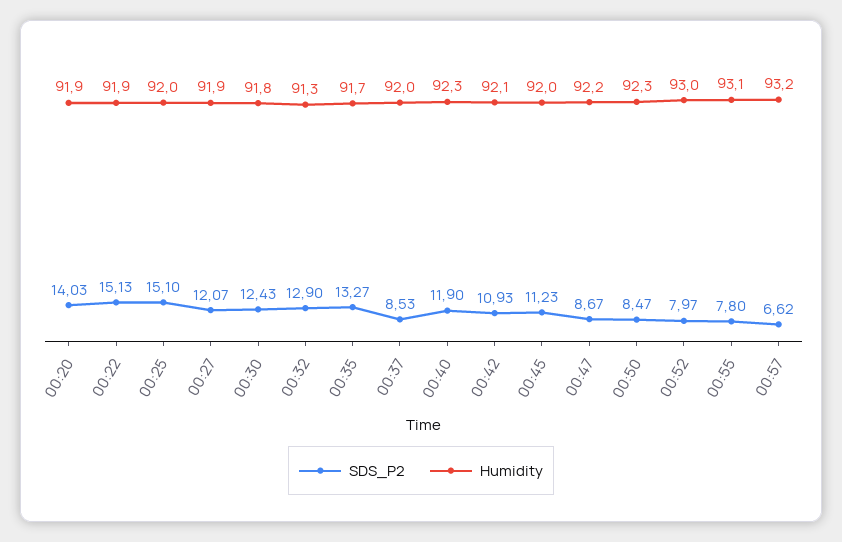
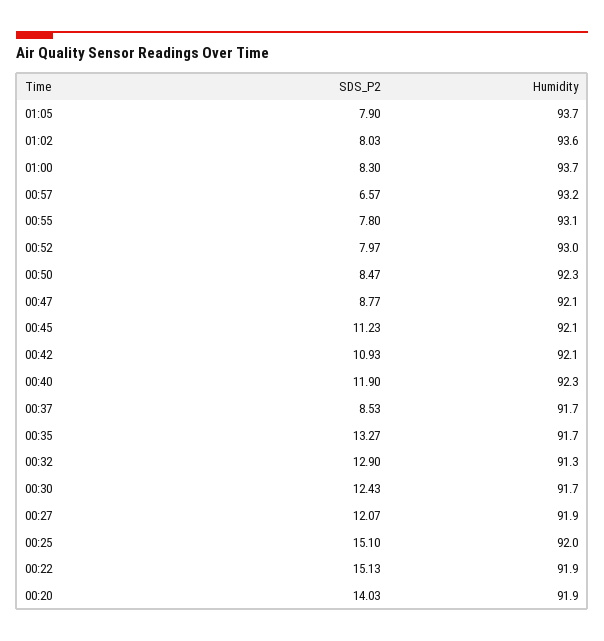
Humidity, 00:30: 91.8 -> 91.7
Humidity, 00:37: 92 -> 91.7
Humidity, 00:45: 92 -> 92.1
SDS_P2, 00:47: 8.67 -> 8.77
Humidity, 00:47: 92.2 -> 92.1
SDS_P2, 00:57: 6.62 -> 6.57
SDS_P2, 01:05: none -> 7.9
Humidity, 01:05: none -> 93.7
SDS_P2, 01:02: none -> 8.03
Humidity, 01:02: none -> 93.6
SDS_P2, 01:00: none -> 8.3
Humidity, 01:00: none -> 93.7

